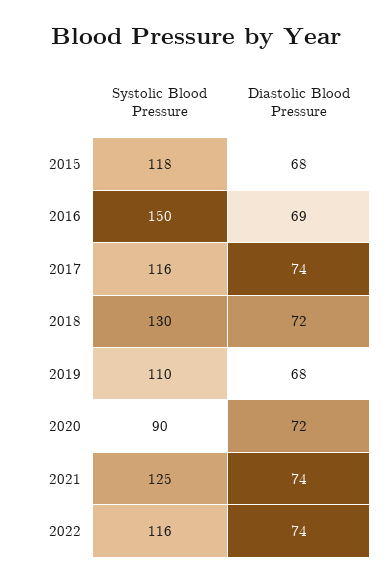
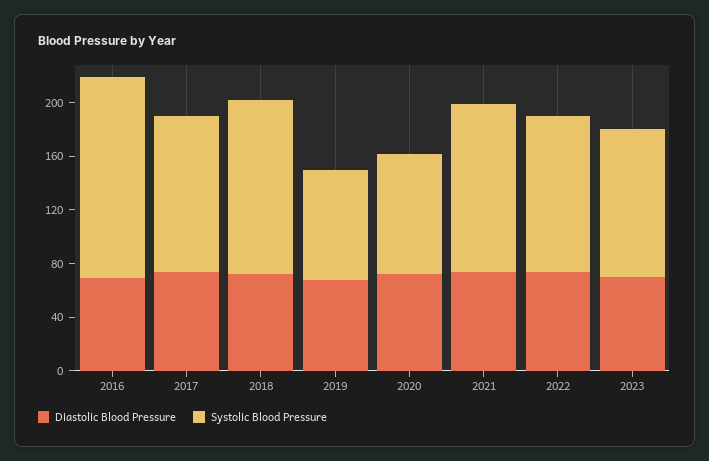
Systolic Blood Pressure, 2015: 118 -> none
Diastolic Blood Pressure, 2015: 68 -> none
Systolic Blood Pressure, 2019: 110 -> 80
Diastolic Blood Pressure, 2023: none -> 70
Systolic Blood Pressure, 2023: none -> 110

